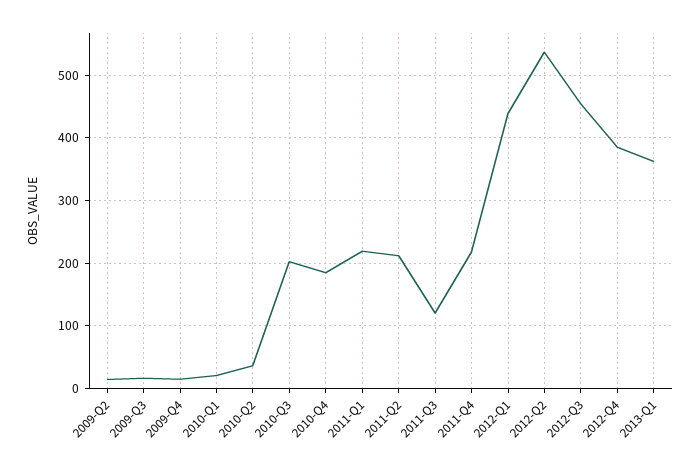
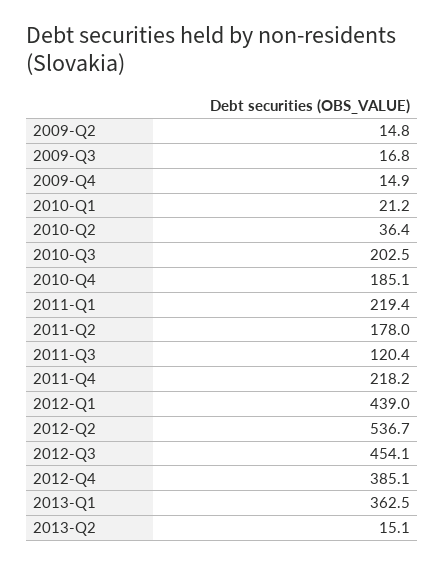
2011-Q2: 210 -> 178
2013-Q2: none -> 15.1

